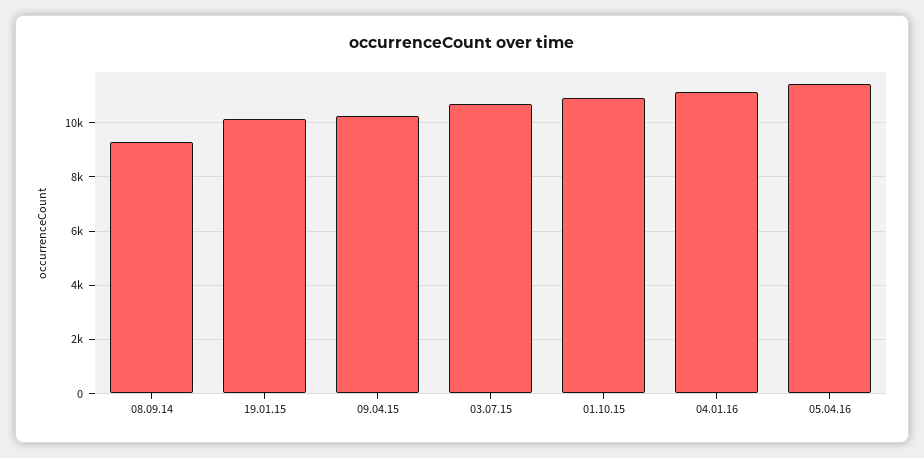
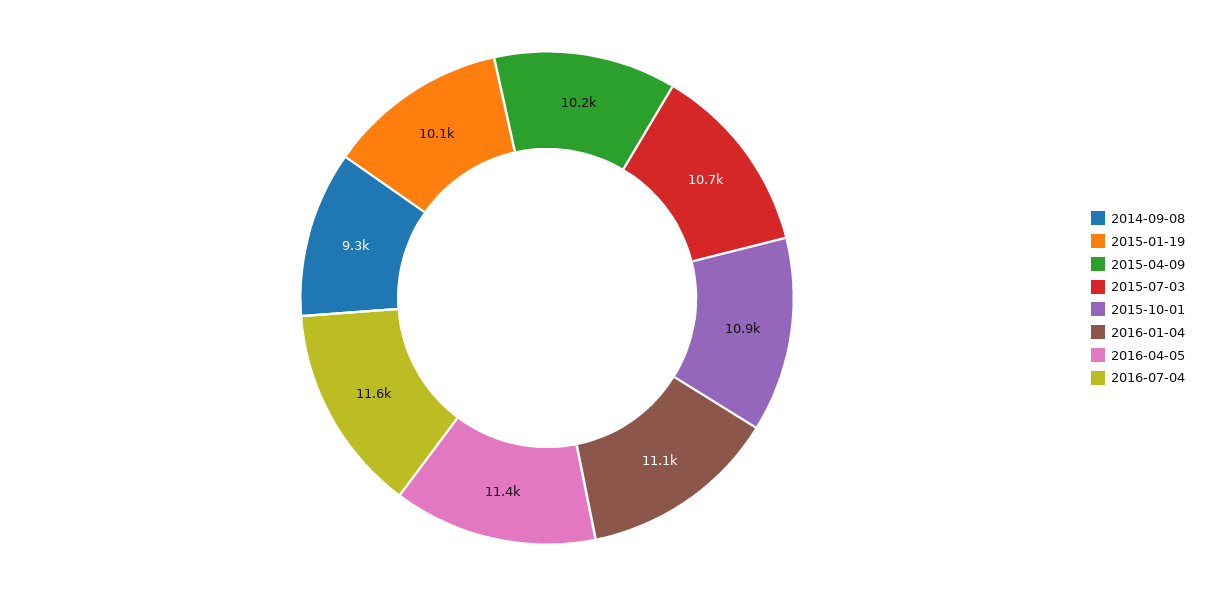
2016-07-04: none -> 11600

